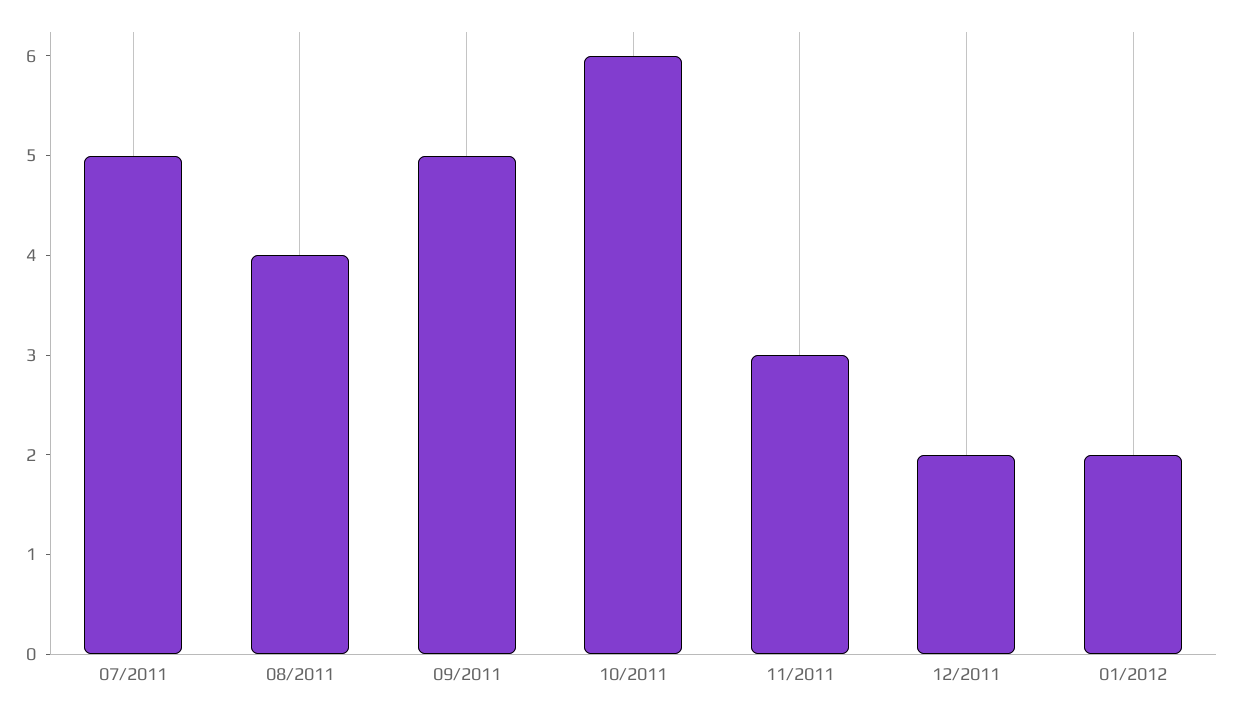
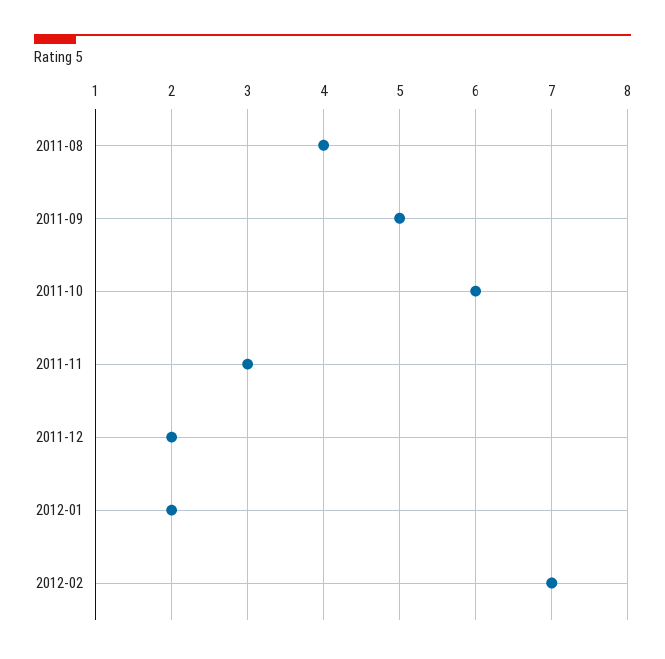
07/2011: 5 -> none
2012-02: none -> 7

